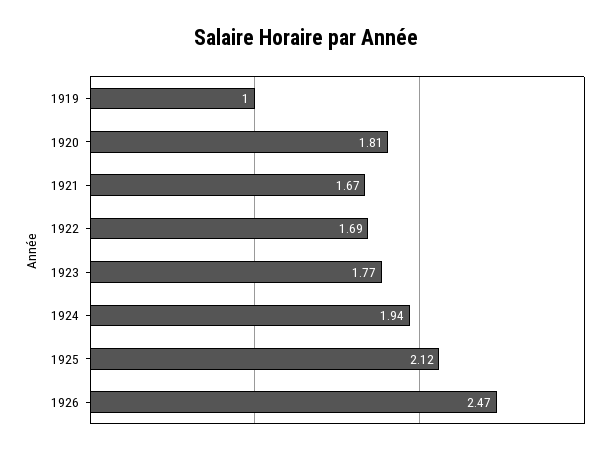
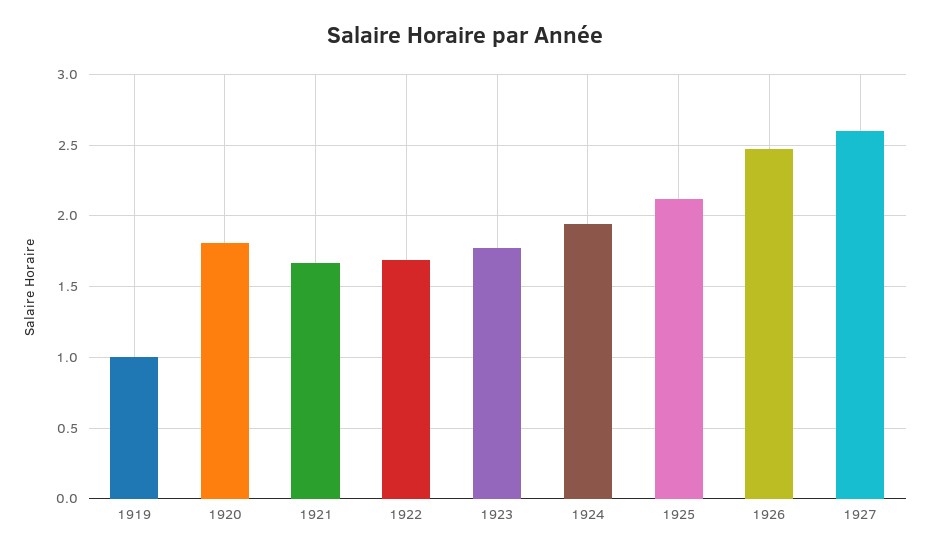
1927: none -> 2.6

